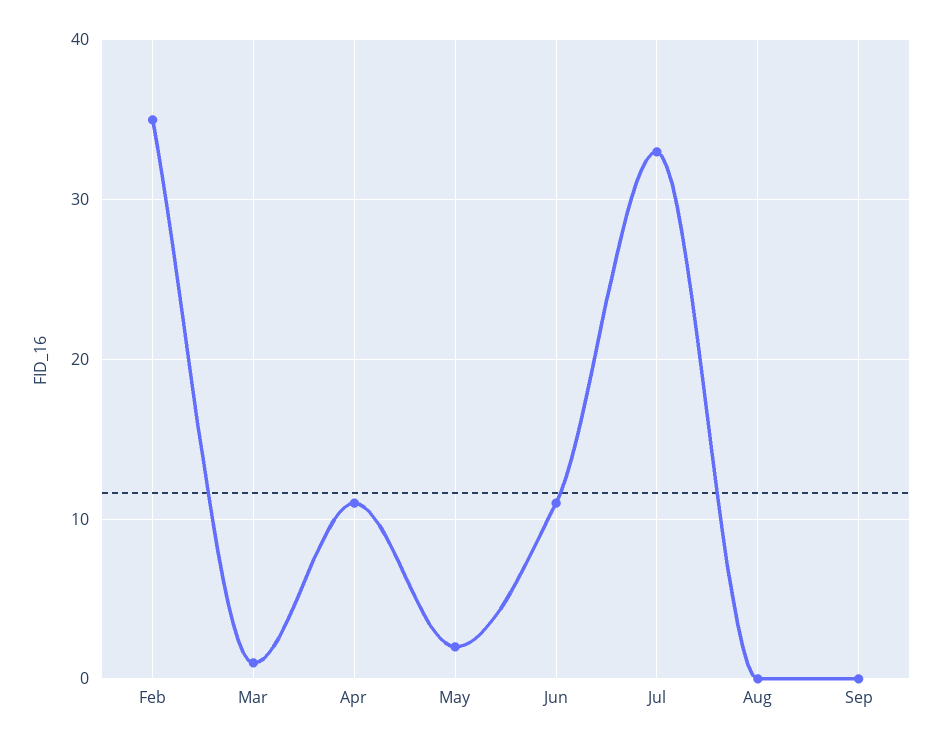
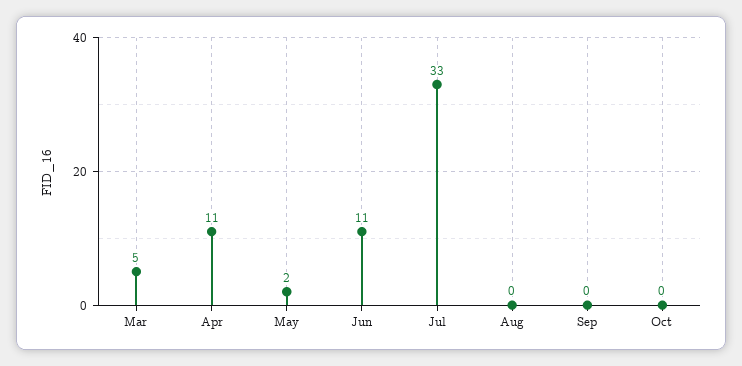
Feb: 35 -> none
Mar: 1 -> 5
Oct: none -> 0

